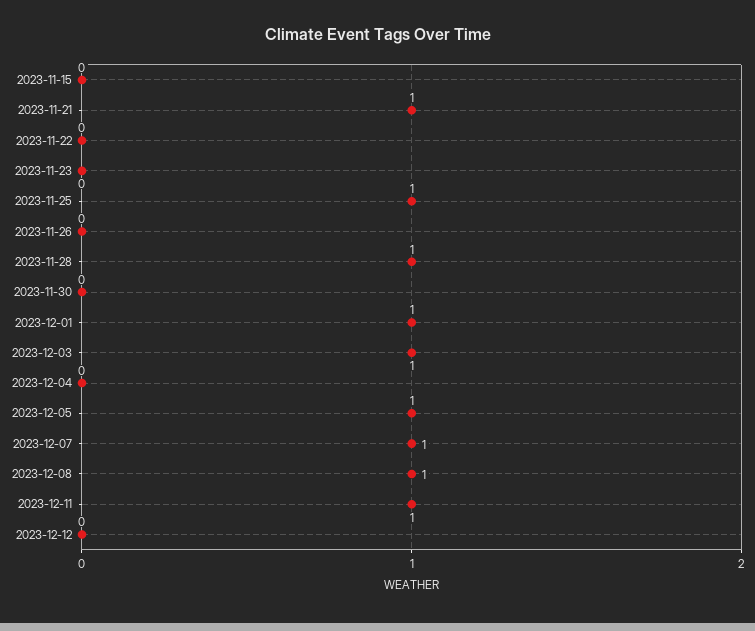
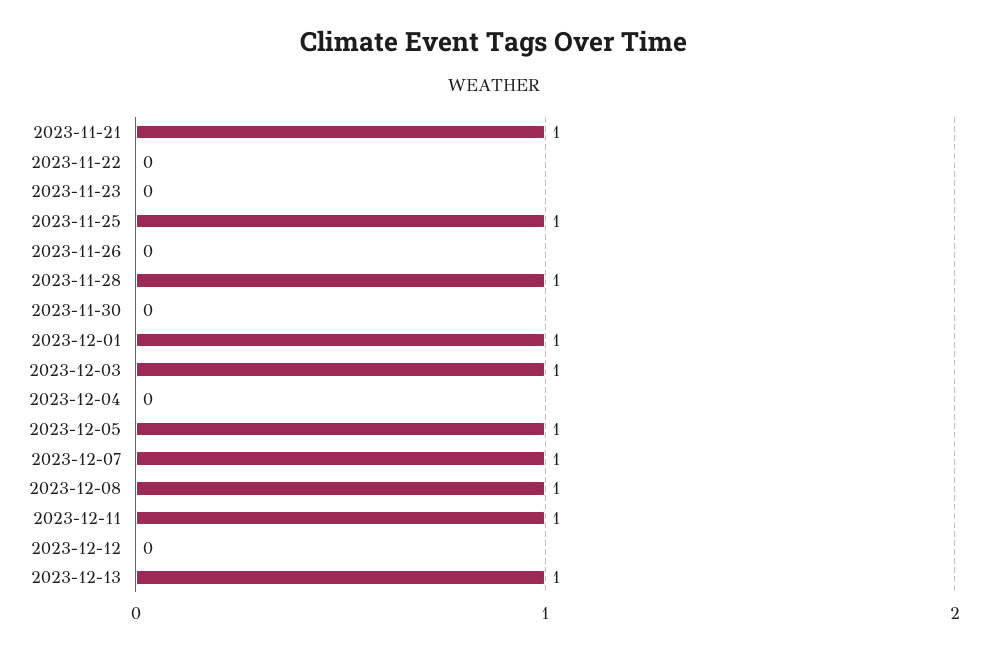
2023-11-15: 0 -> none
2023-12-13: none -> 1

